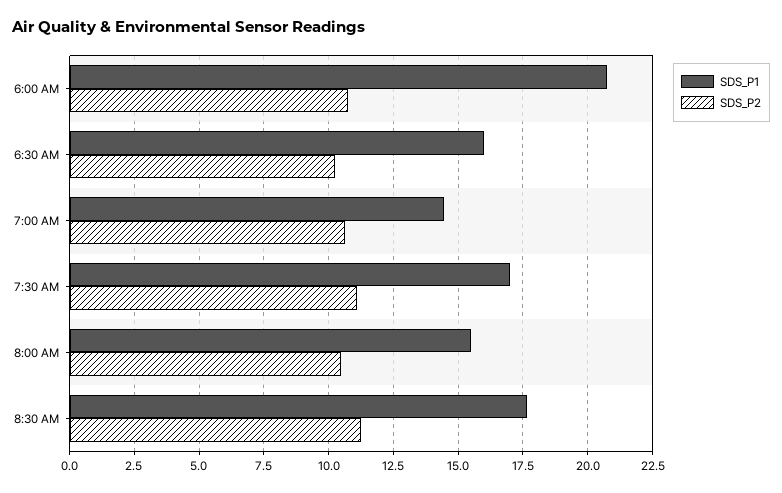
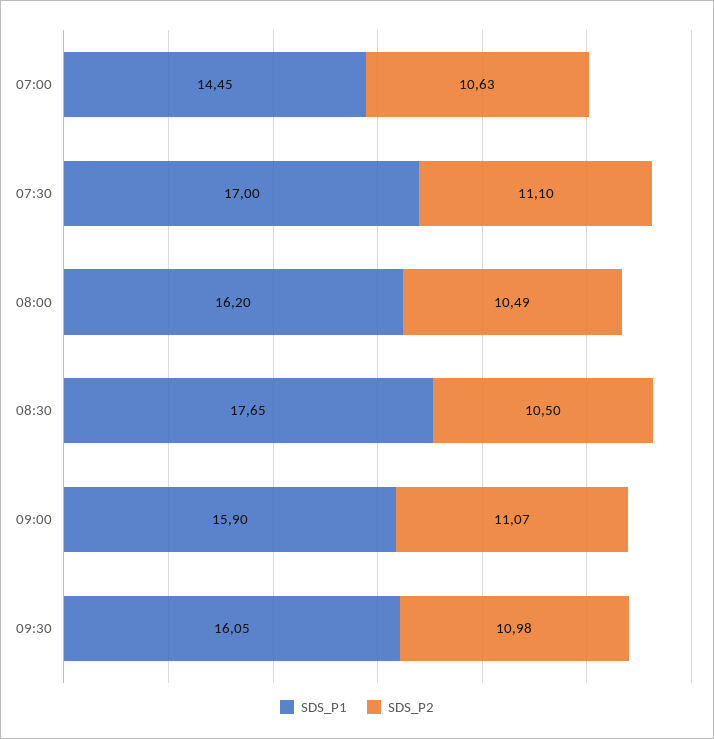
SDS_P1, 6:00 AM: 20.75 -> none
SDS_P2, 6:00 AM: 10.75 -> none
SDS_P1, 6:30 AM: 16 -> none
SDS_P2, 6:30 AM: 10.25 -> none
SDS_P1, 8:00 AM: 15.5 -> 16.2
SDS_P2, 8:30 AM: 11.25 -> 10.5
SDS_P1, 09:00: none -> 15.9
SDS_P2, 09:00: none -> 11.07
SDS_P1, 09:30: none -> 16.05
SDS_P2, 09:30: none -> 10.98

